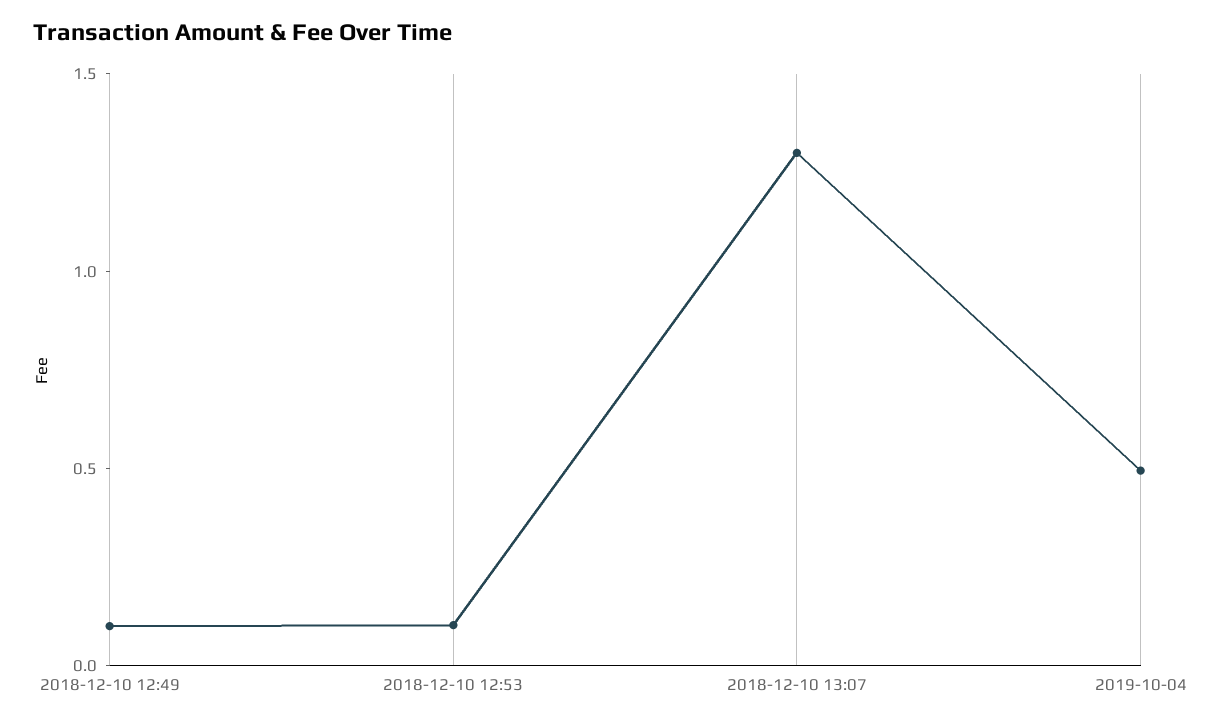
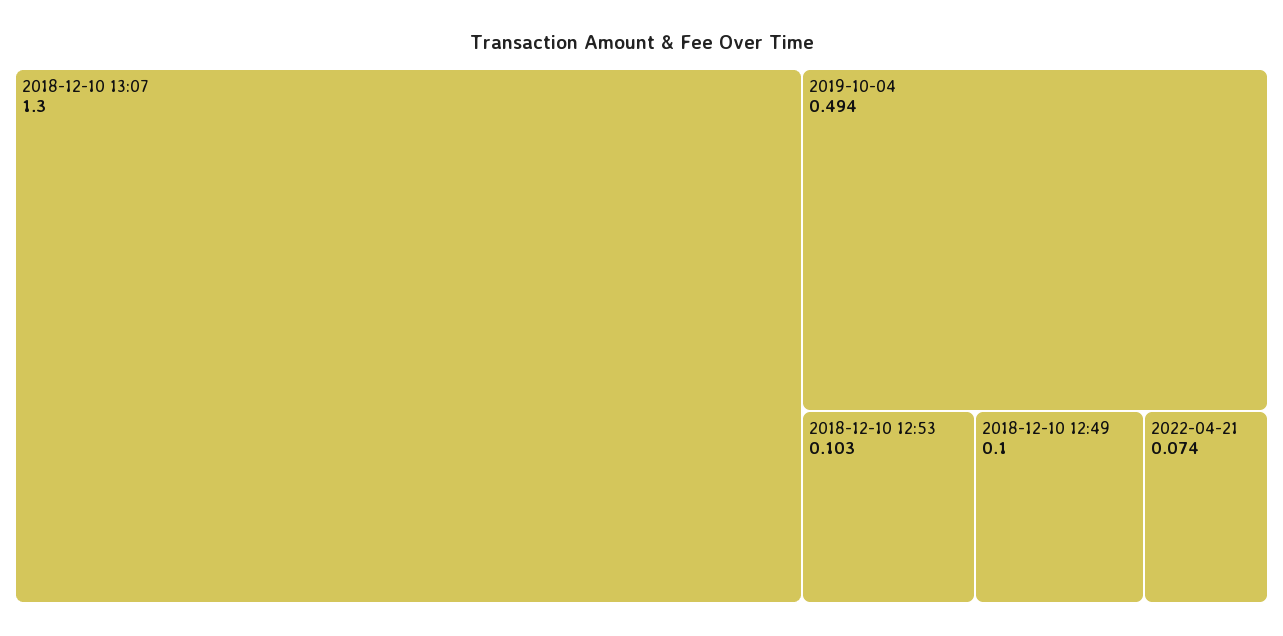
2022-04-21: none -> 0.074

